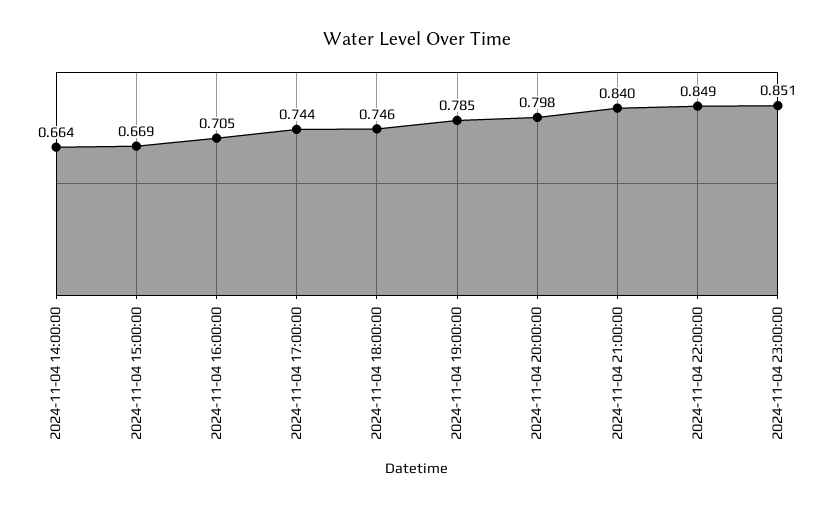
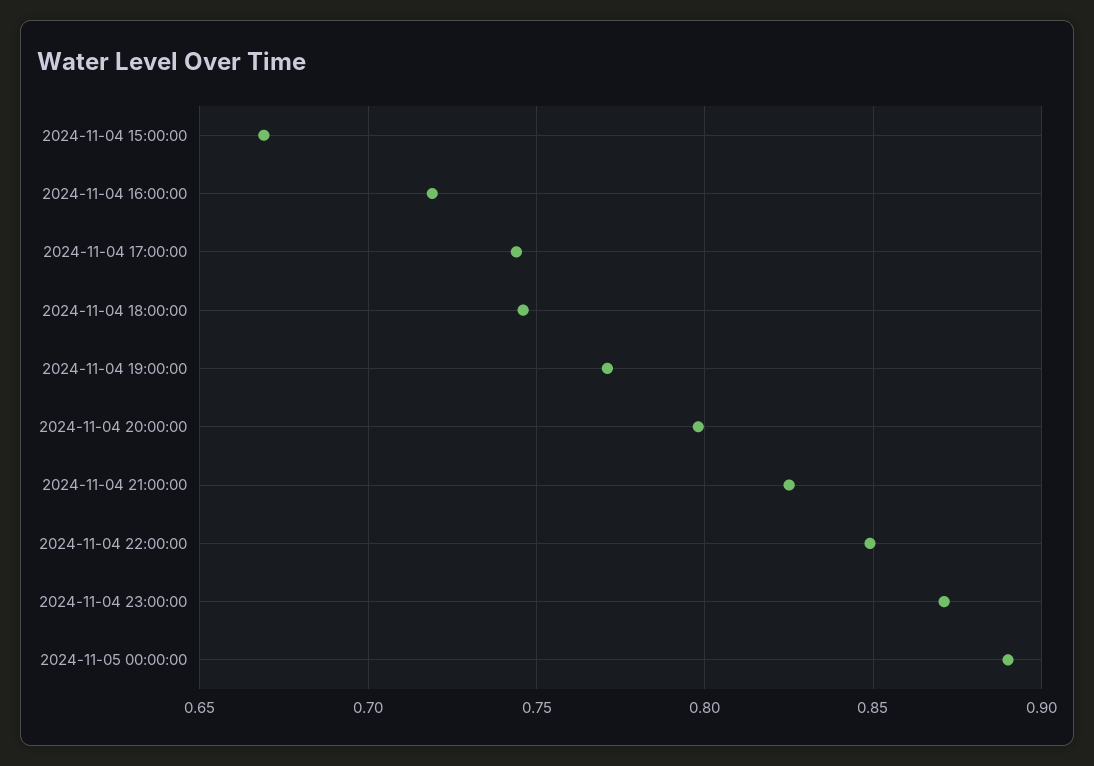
2024-11-04 14:00:00: 0.664 -> none
2024-11-04 16:00:00: 0.705 -> 0.72
2024-11-04 19:00:00: 0.785 -> 0.77
2024-11-04 21:00:00: 0.84 -> 0.825
2024-11-04 23:00:00: 0.851 -> 0.87
2024-11-05 00:00:00: none -> 0.89

